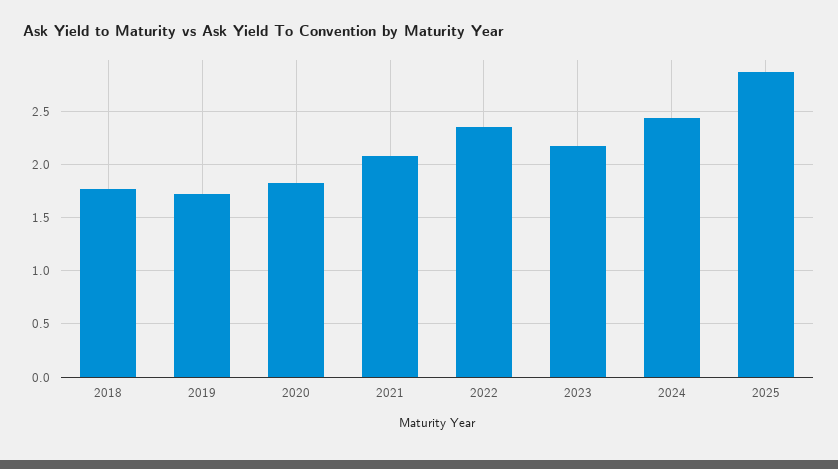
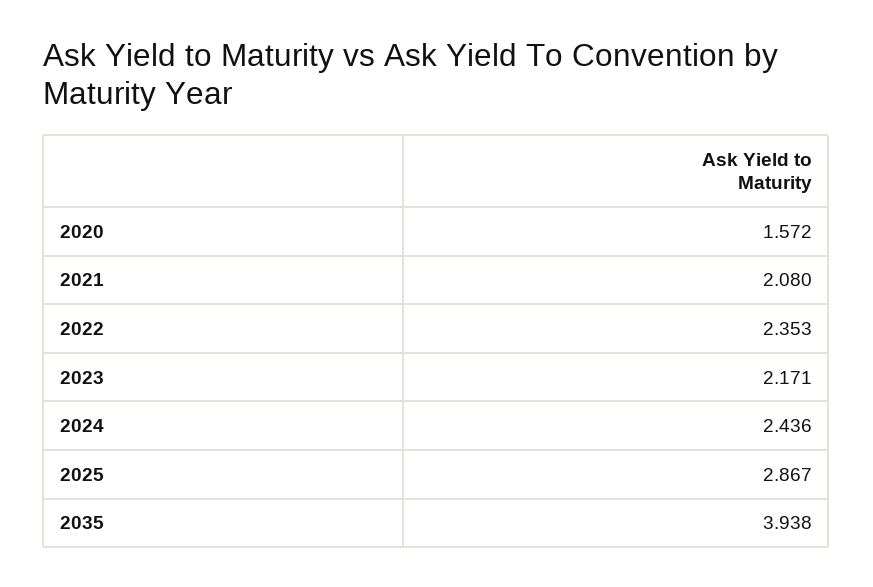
2018: 1.8 -> none
2019: 1.7 -> none
2020: 1.8 -> 1.572
2035: none -> 3.938

